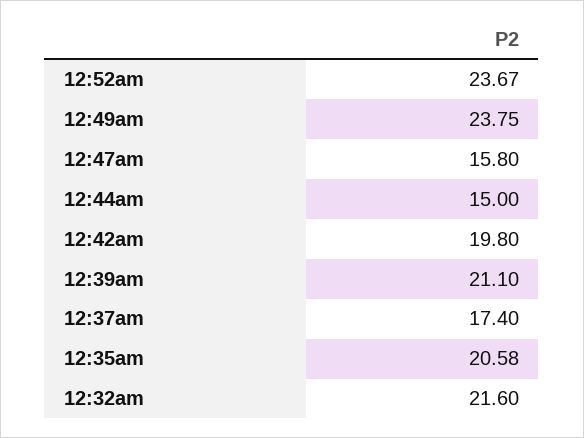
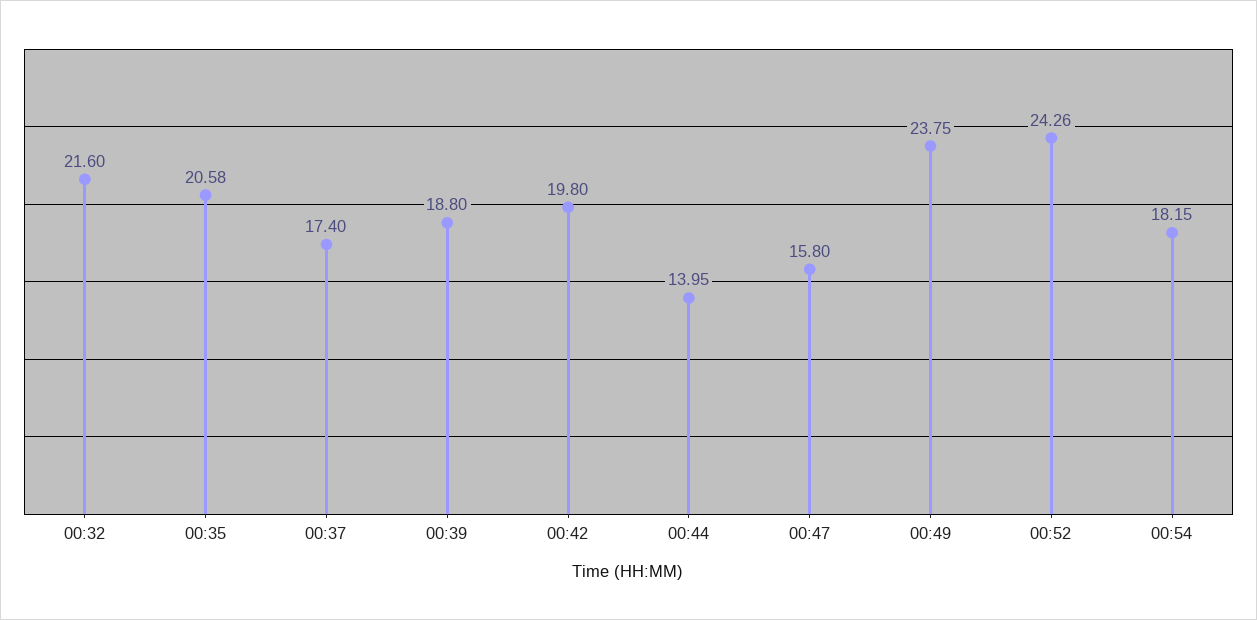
12:52am: 23.67 -> 24.26
12:44am: 15 -> 13.95
12:39am: 21.1 -> 18.8
00:54: none -> 18.15

